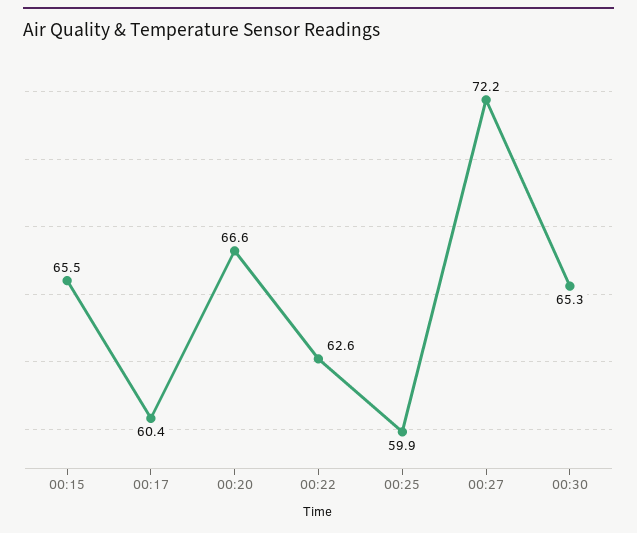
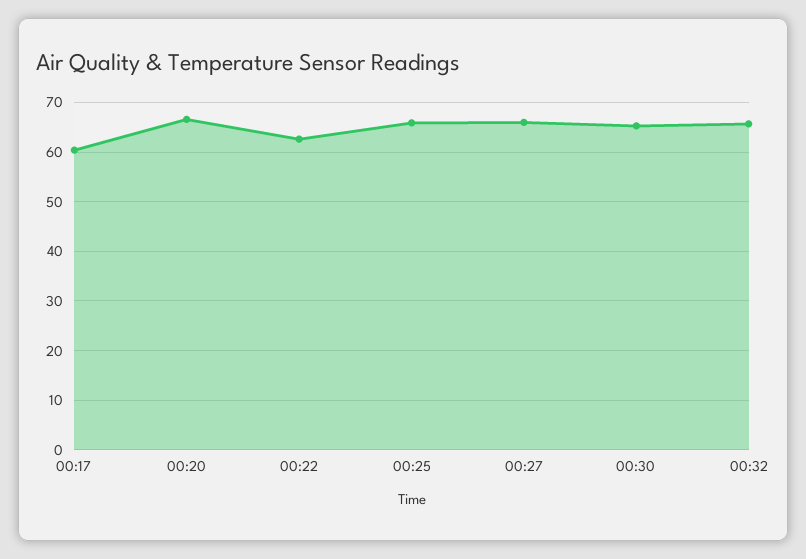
00:15: 65.5 -> none
00:25: 59.9 -> 66
00:27: 72.2 -> 66
00:32: none -> 66

